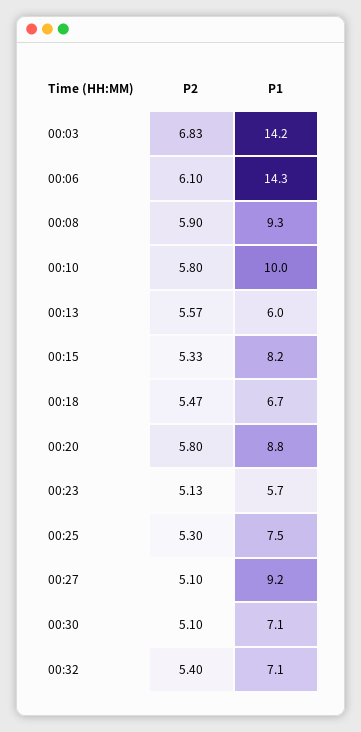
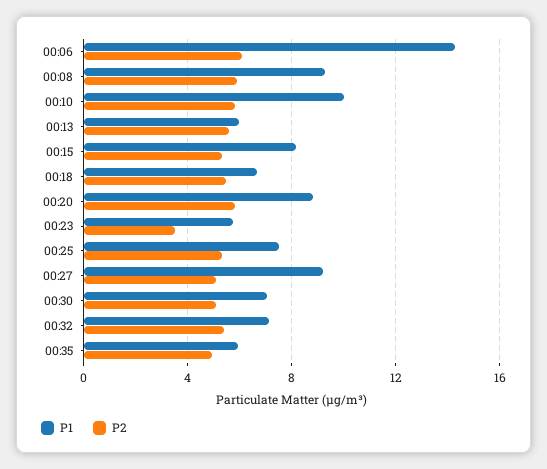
P2, 00:03: 6.83 -> none
P1, 00:03: 14.2 -> none
P2, 00:23: 5.13 -> 3.5
P1, 00:35: none -> 6
P2, 00:35: none -> 5

